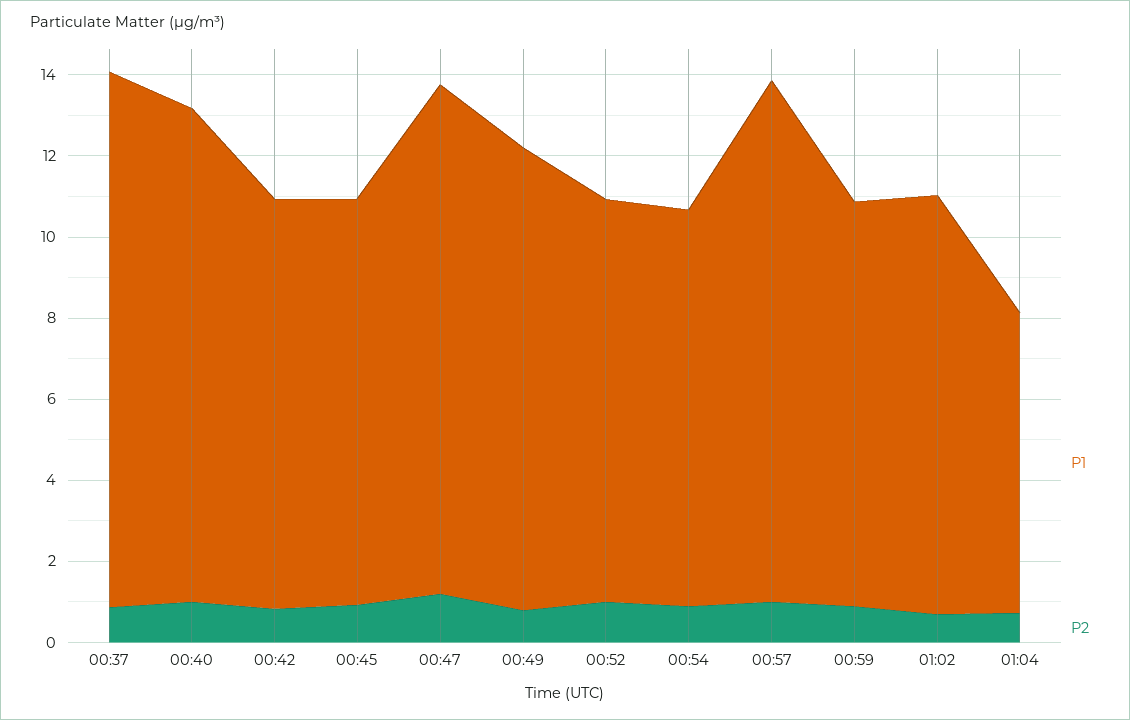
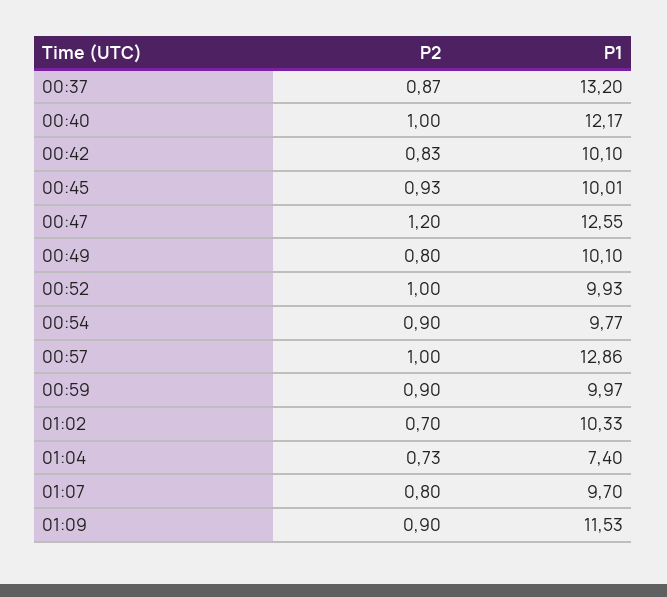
P1, 00:49: 11.5 -> 10.1
P2, 01:07: none -> 0.8
P1, 01:07: none -> 9.7
P2, 01:09: none -> 0.9
P1, 01:09: none -> 11.53

